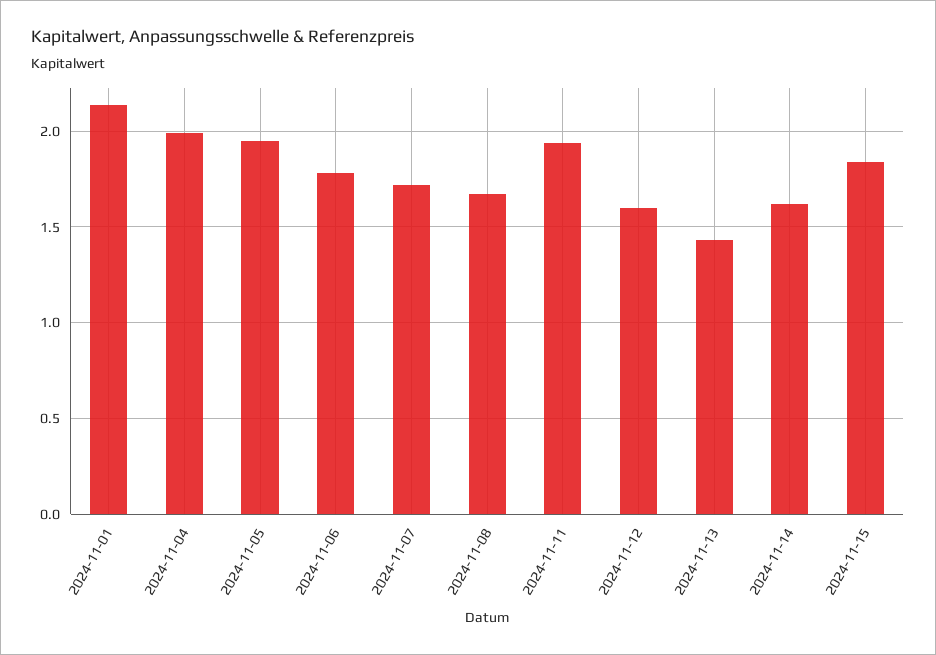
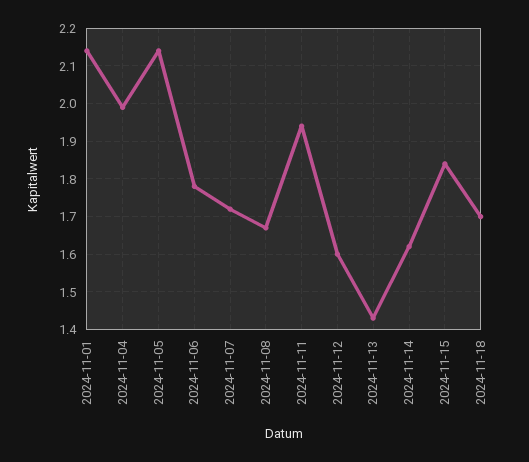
2024-11-05: 1.95 -> 2.15
2024-11-18: none -> 1.7

